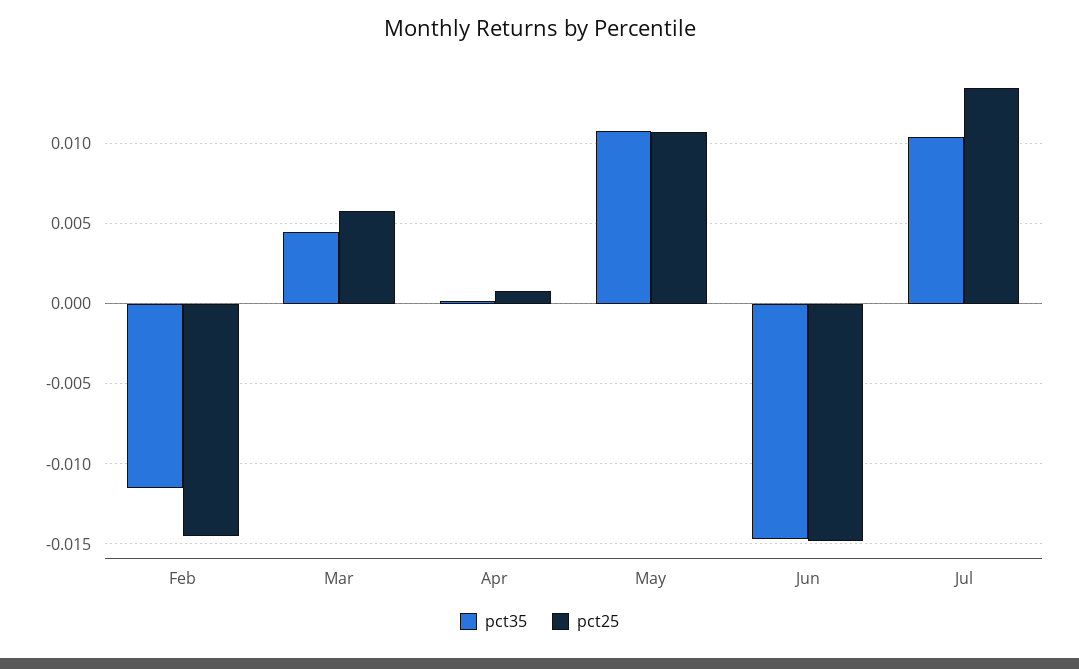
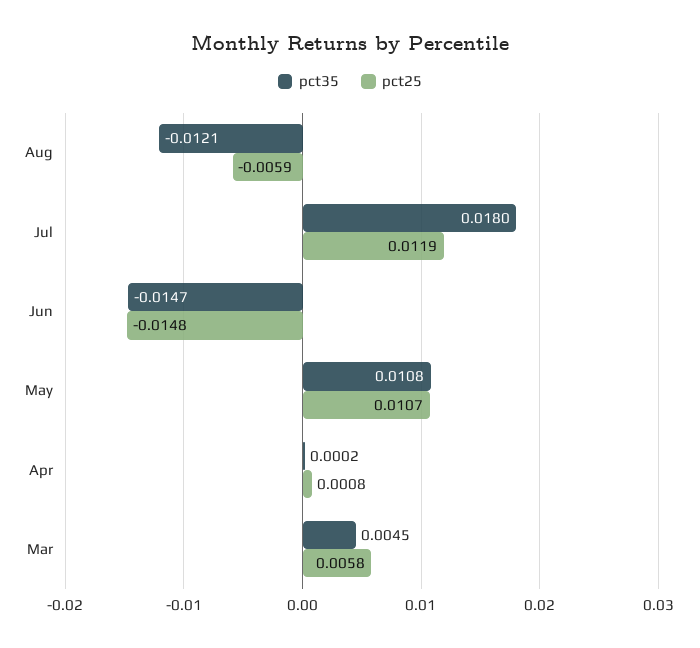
pct35, Feb: -0.0115 -> none
pct25, Feb: -0.0145 -> none
pct35, Jul: 0.0105 -> 0.018
pct25, Jul: 0.0135 -> 0.0119
pct35, Aug: none -> -0.0121
pct25, Aug: none -> -0.0059

